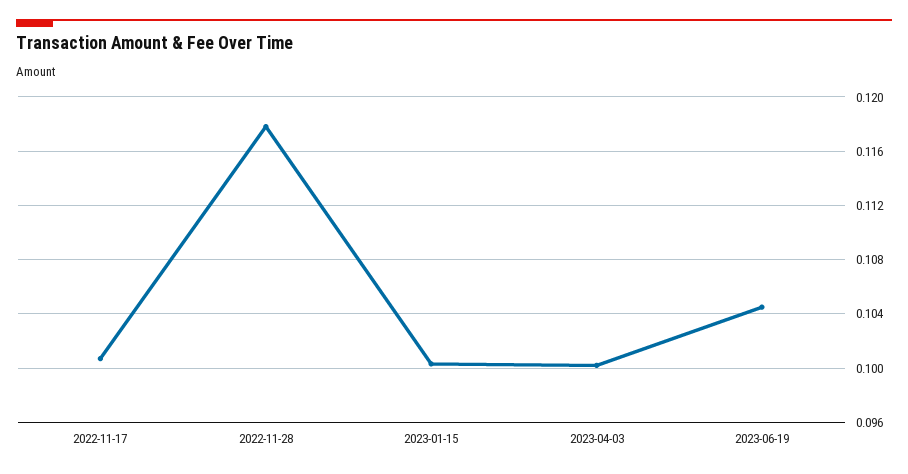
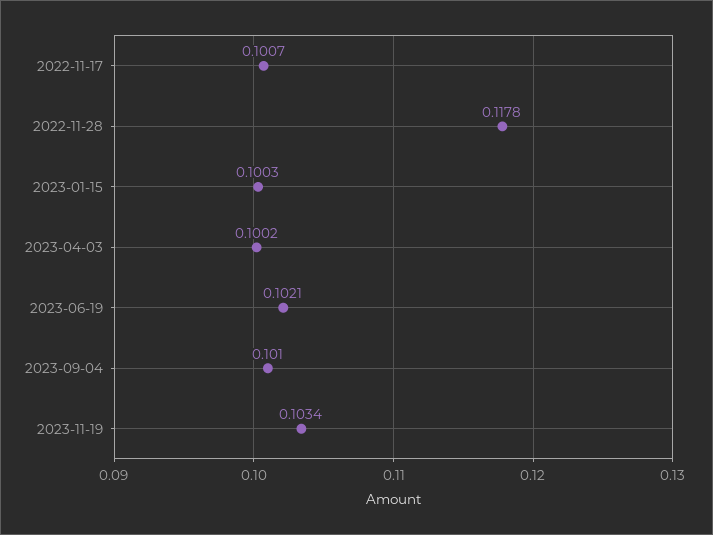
2023-06-19: 0.1045 -> 0.1021
2023-09-04: none -> 0.101
2023-11-19: none -> 0.1034

